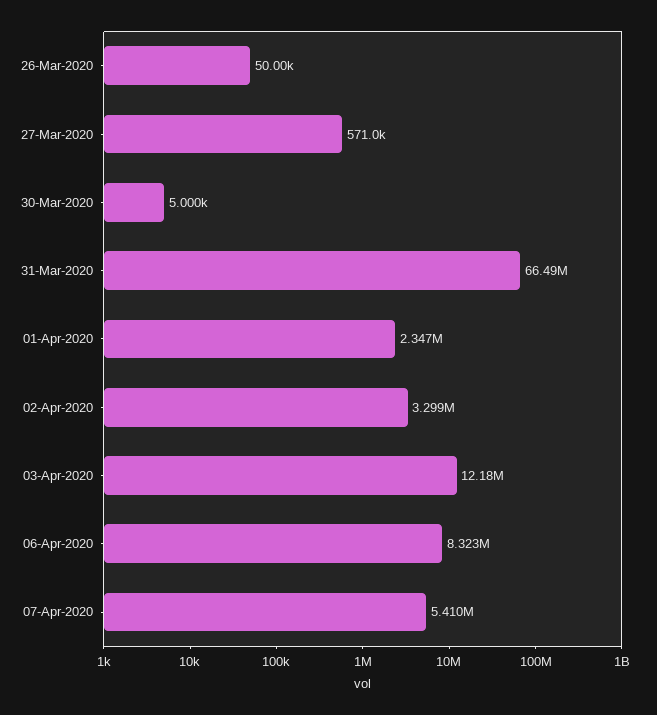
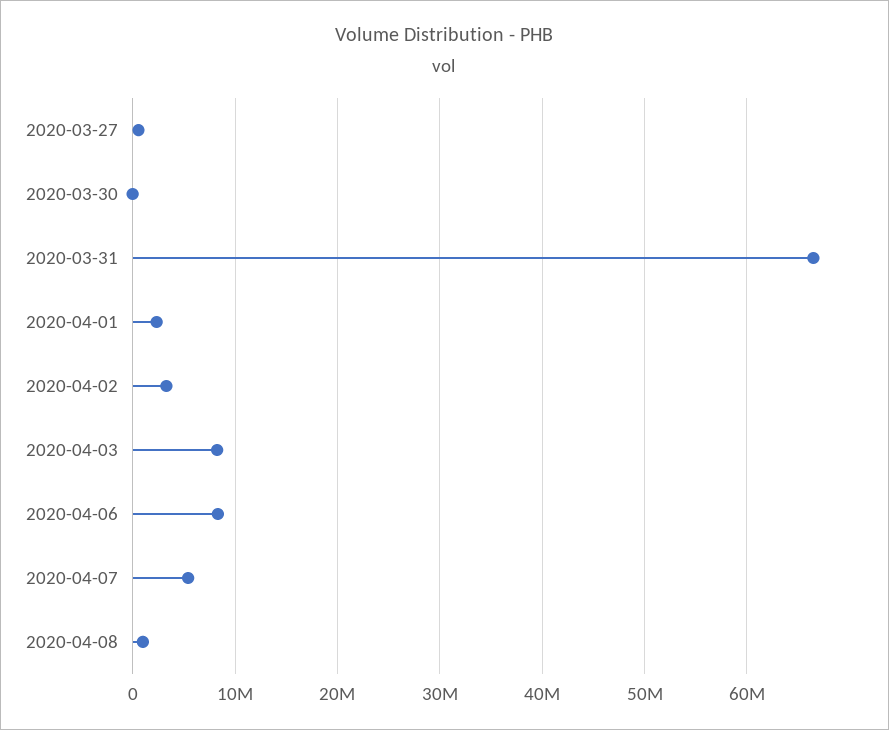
26-Mar-2020: 50000 -> none
03-Apr-2020: 12180000 -> 8000000
2020-04-08: none -> 1000000

